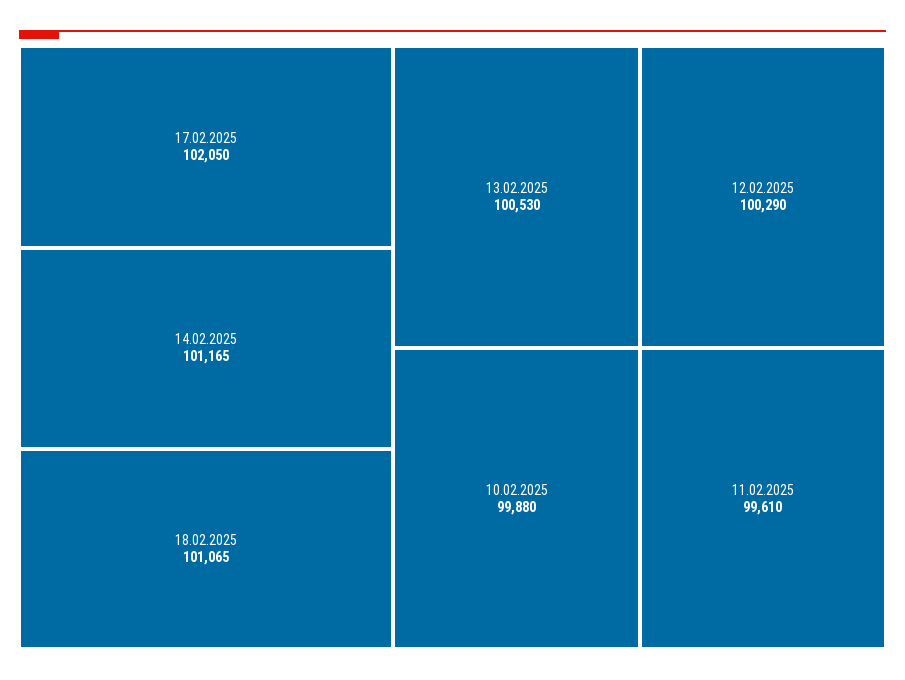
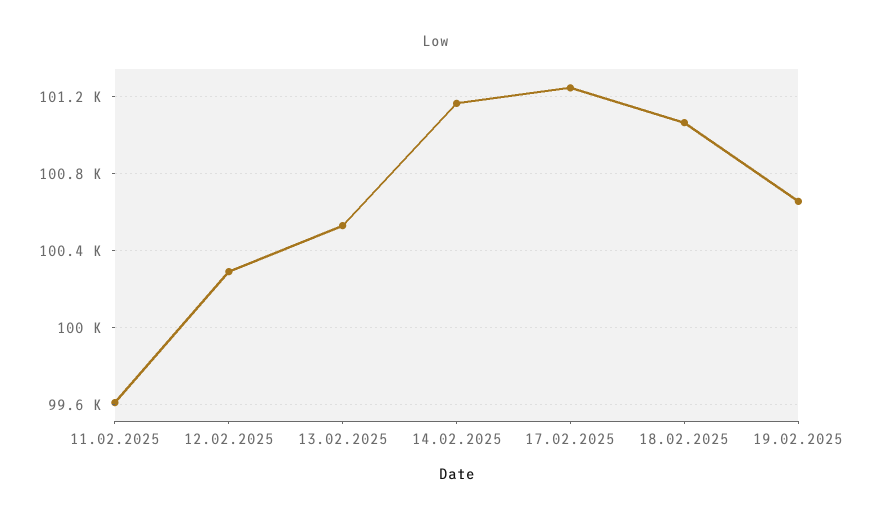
17.02.2025: 102050 -> 101250
10.02.2025: 99880 -> none
19.02.2025: none -> 100650

